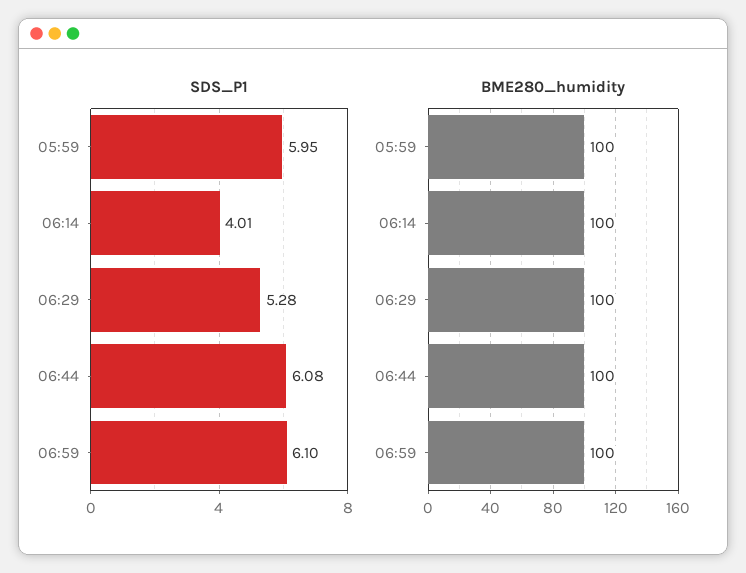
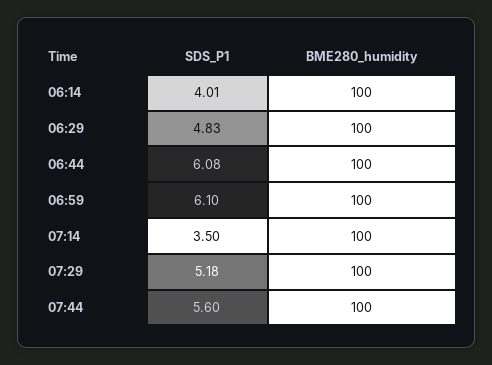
SDS_P1, 05:59: 5.95 -> none
SDS_P1, 06:29: 5.28 -> 4.83
BME280_humidity, 05:59: 100 -> none
SDS_P1, 07:14: none -> 3.5
BME280_humidity, 07:14: none -> 100
SDS_P1, 07:29: none -> 5.18
BME280_humidity, 07:29: none -> 100
SDS_P1, 07:44: none -> 5.6
BME280_humidity, 07:44: none -> 100

